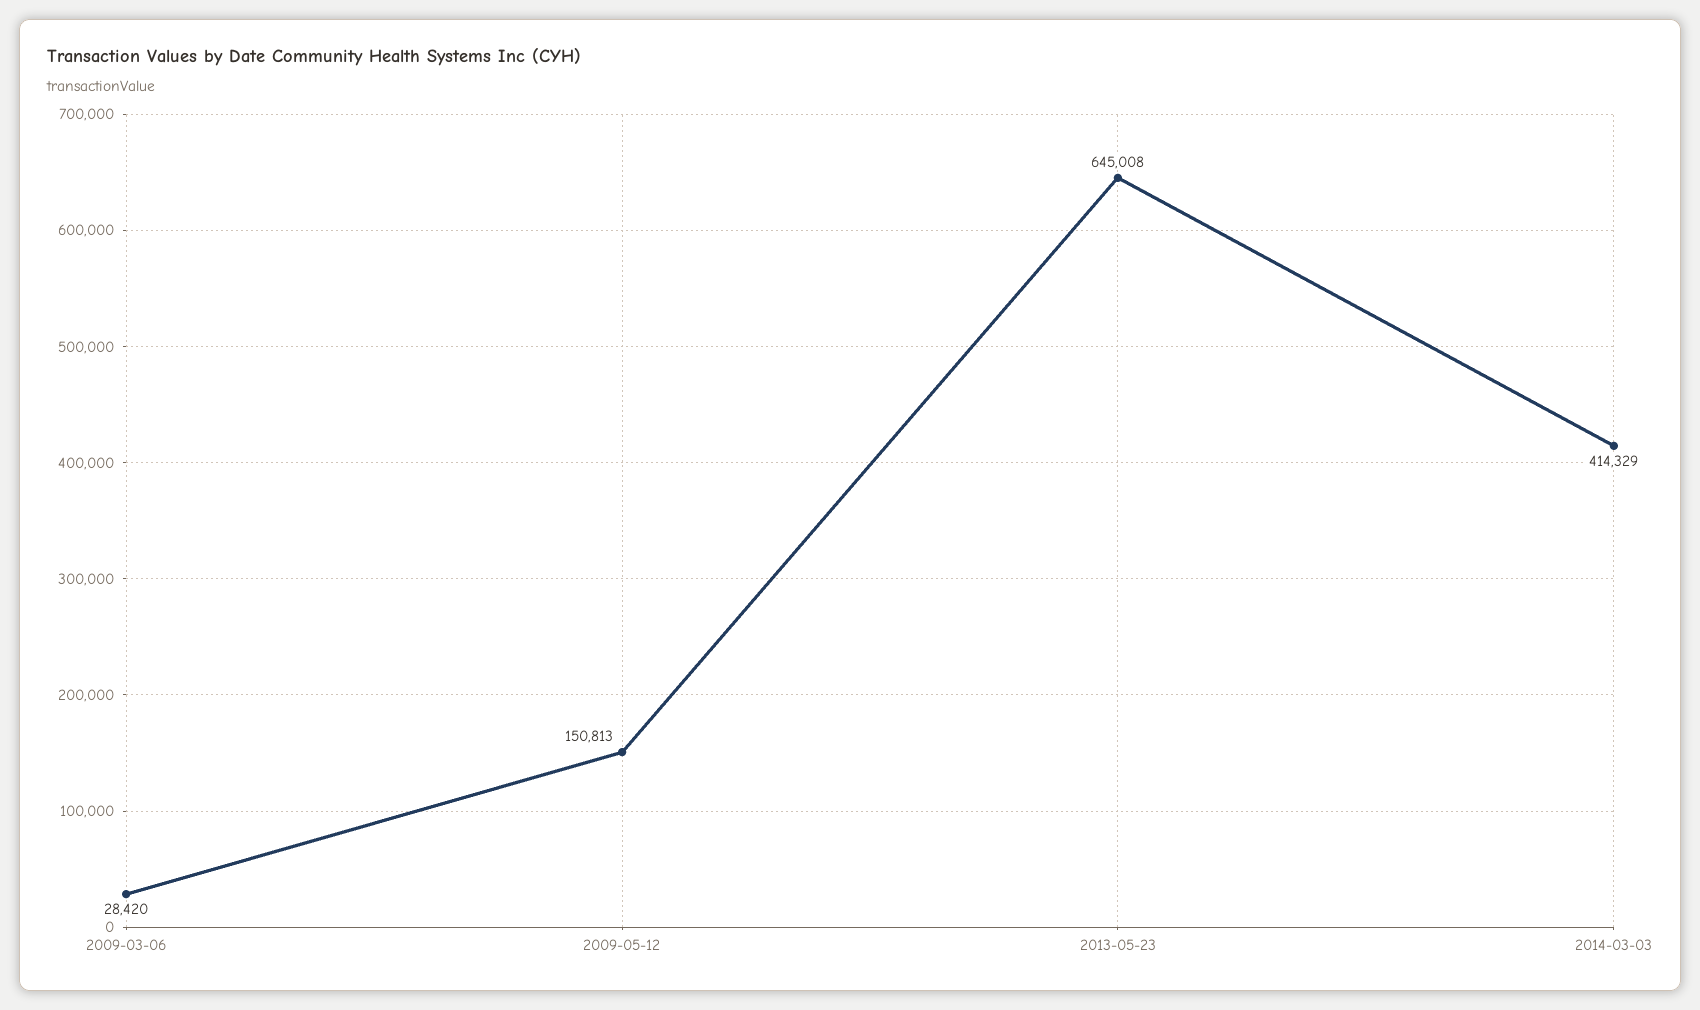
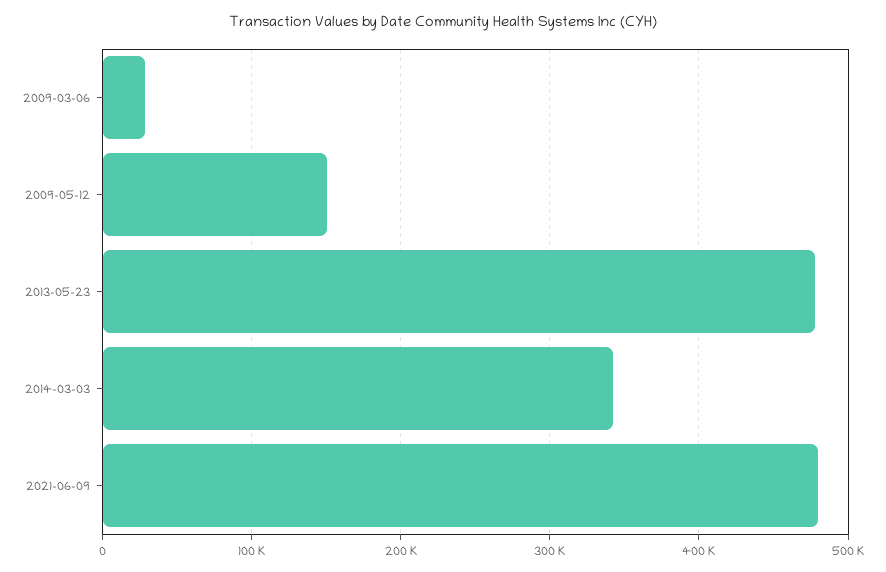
2013-05-23: 645008 -> 480000
2014-03-03: 414329 -> 340000
2021-06-09: none -> 480000

